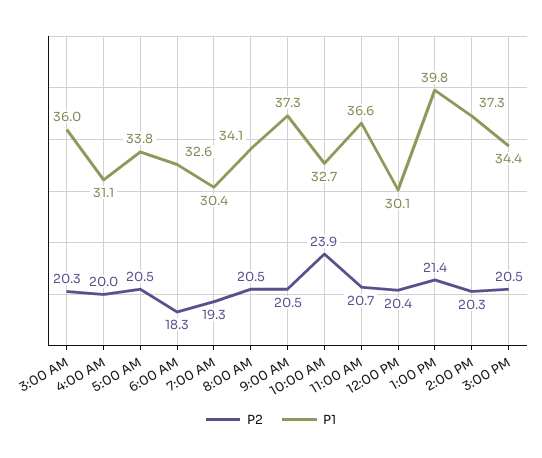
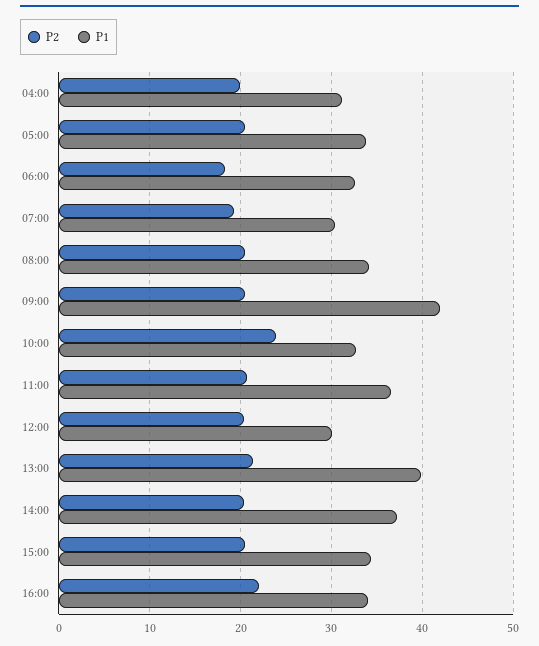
P2, 3:00 AM: 20.3 -> none
P1, 3:00 AM: 36 -> none
P1, 9:00 AM: 37.3 -> 42
P2, 16:00: none -> 22
P1, 16:00: none -> 34

